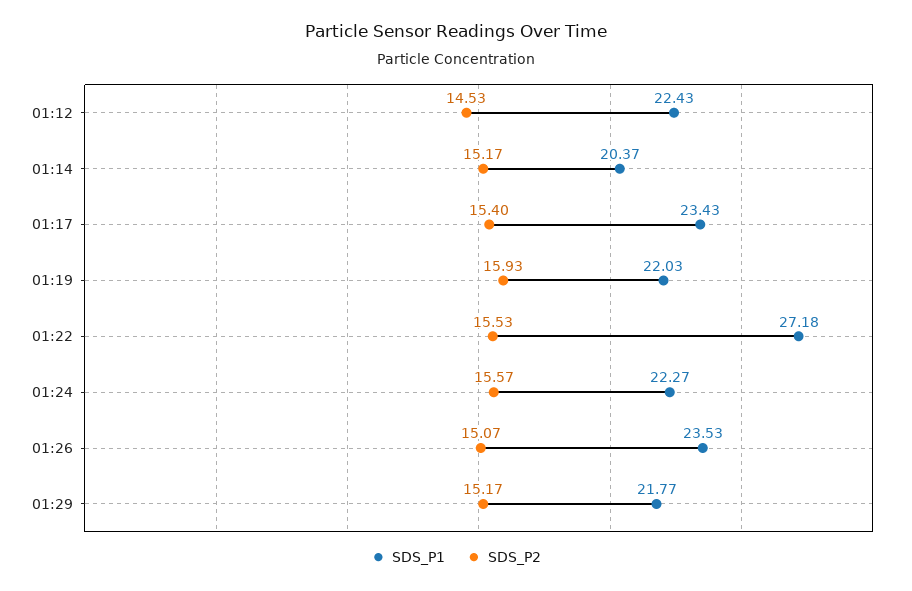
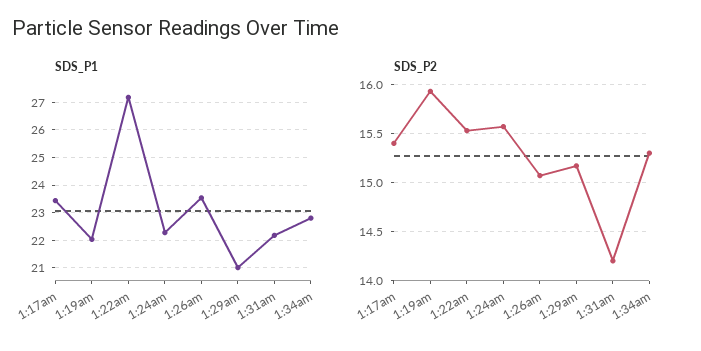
SDS_P1, 01:12: 22.43 -> none
SDS_P2, 01:12: 14.53 -> none
SDS_P1, 01:14: 20.37 -> none
SDS_P2, 01:14: 15.17 -> none
SDS_P1, 01:29: 21.77 -> 21
SDS_P1, 1:31am: none -> 22.25
SDS_P1, 1:34am: none -> 22.75
SDS_P2, 1:31am: none -> 14.2
SDS_P2, 1:34am: none -> 15.3

